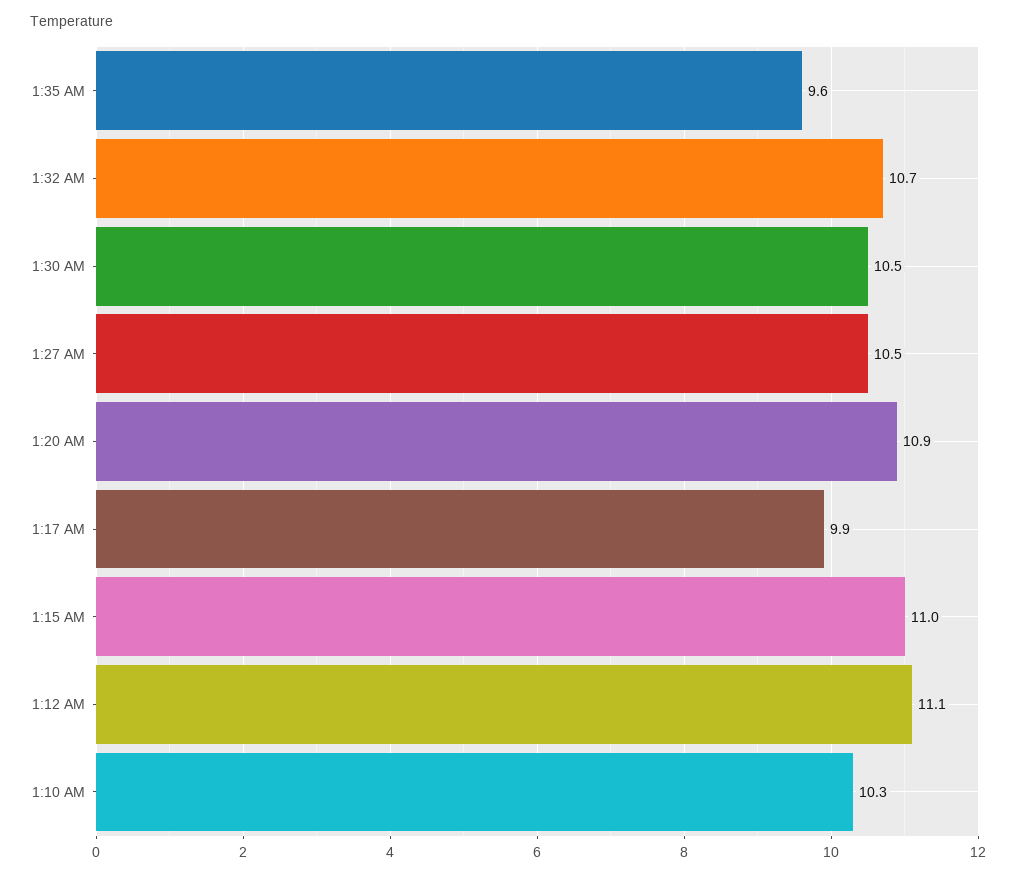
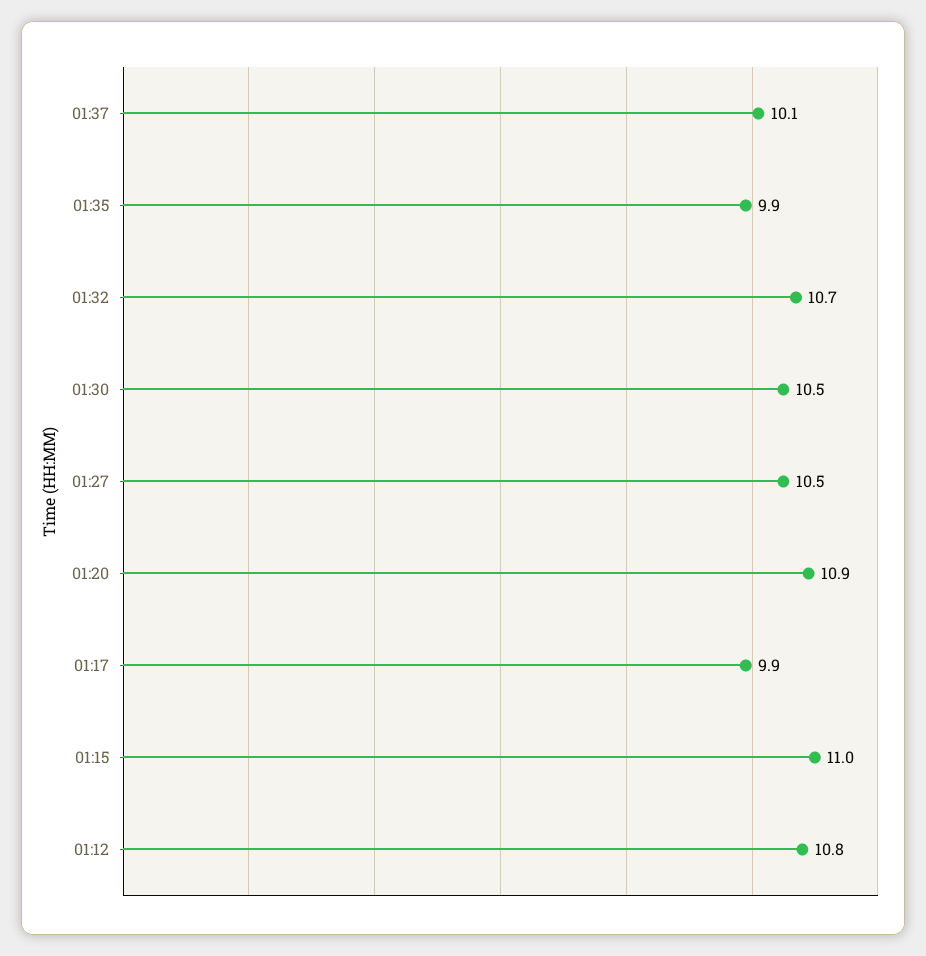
1:35 AM: 9.6 -> 9.9
1:12 AM: 11.1 -> 10.8
1:10 AM: 10.3 -> none
01:37: none -> 10.1

